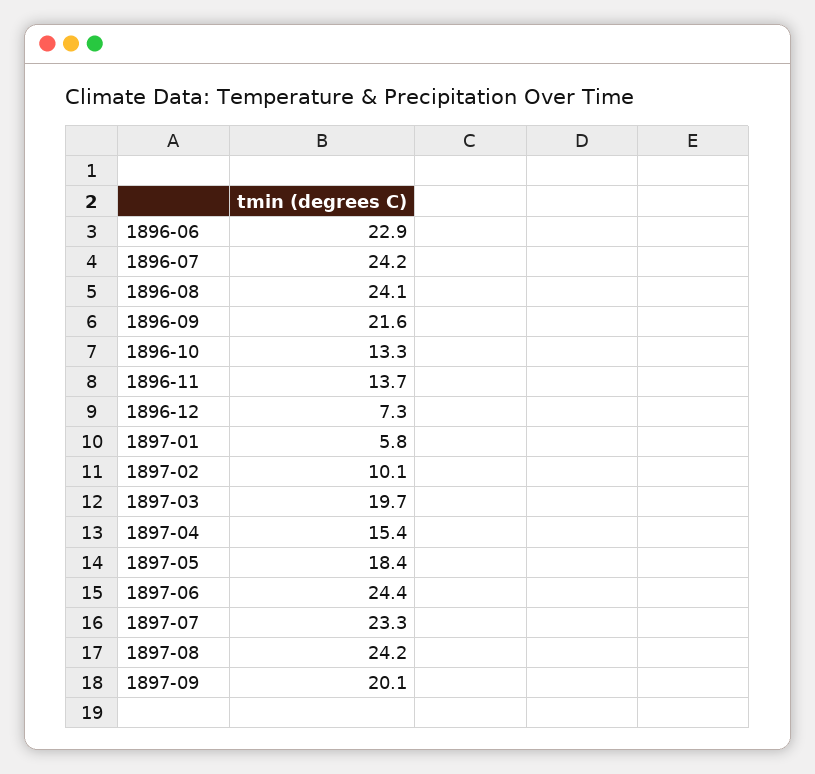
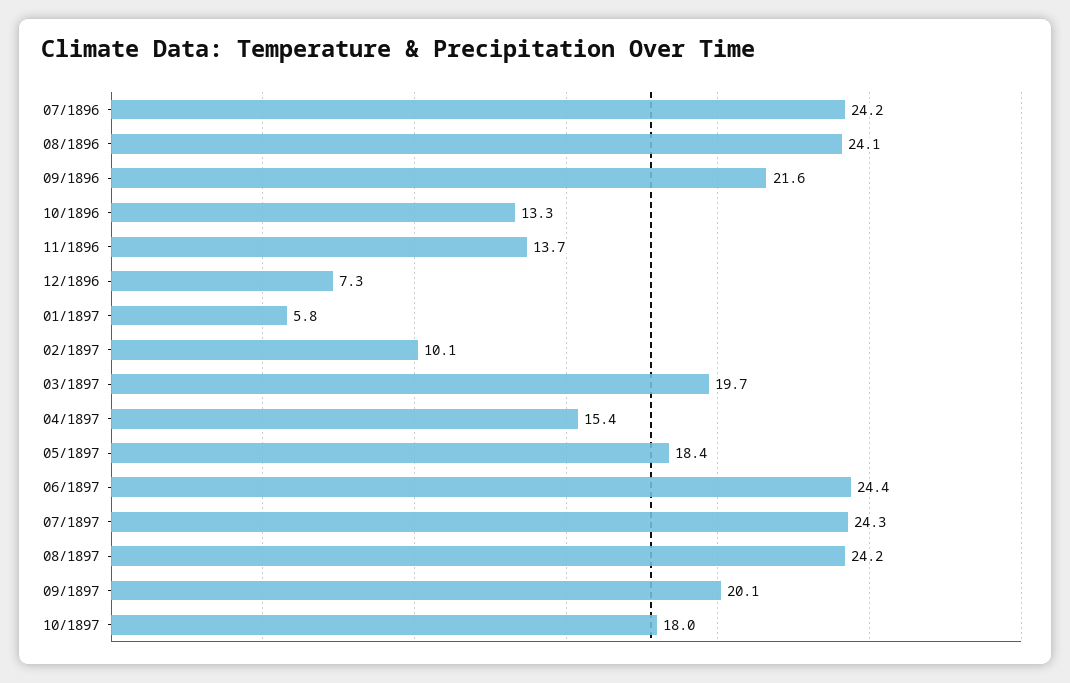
1896-06: 22.9 -> none
1897-07: 23.3 -> 24.3
10/1897: none -> 18

